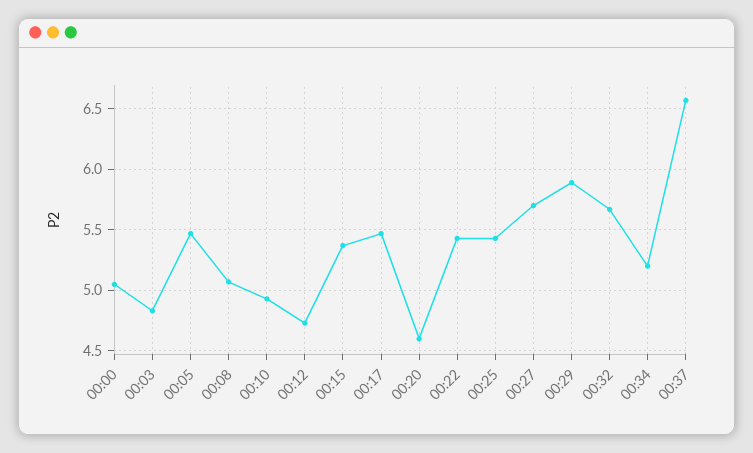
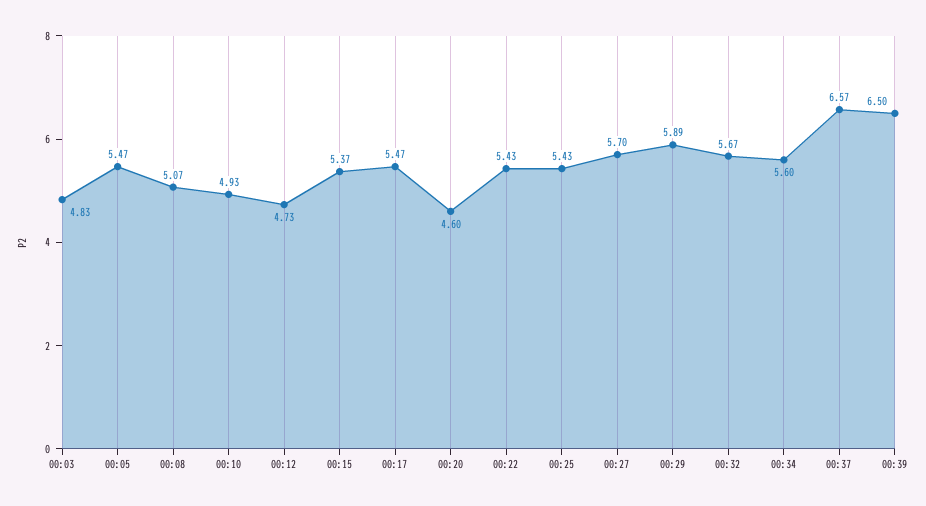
00:00: 5.05 -> none
00:34: 5.2 -> 5.6
00:39: none -> 6.5

